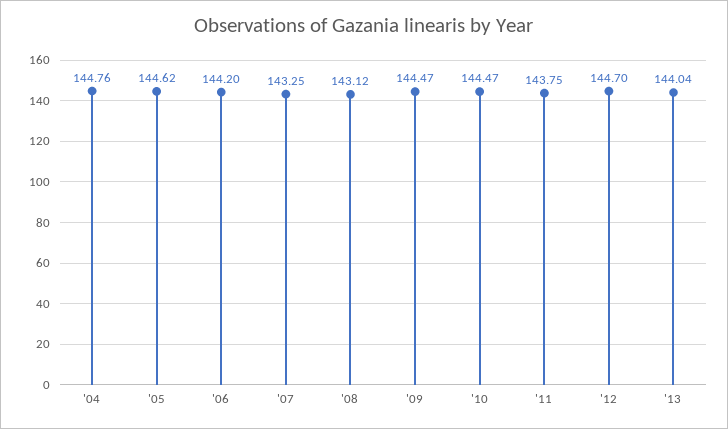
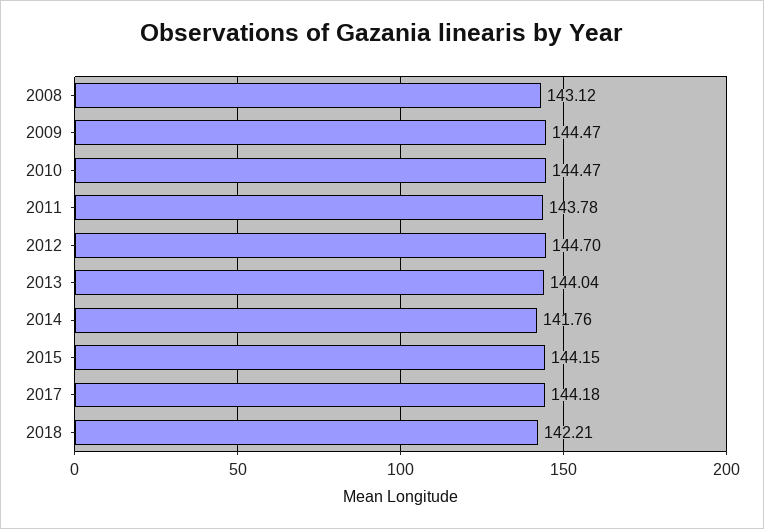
'04: 144.76 -> none
'05: 144.62 -> none
'06: 144.2 -> none
'07: 143.25 -> none
'11: 143.75 -> 143.78
2014: none -> 141.76
2015: none -> 144.15
2017: none -> 144.18
2018: none -> 142.21

